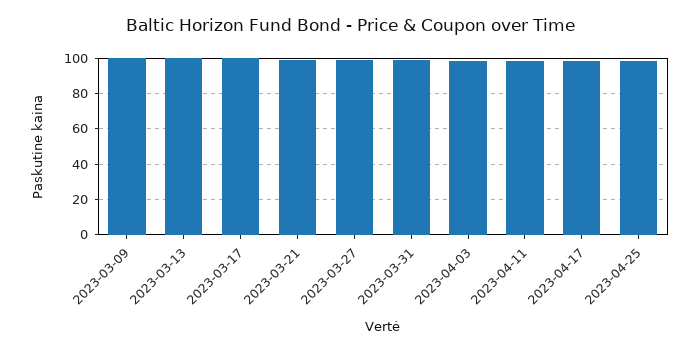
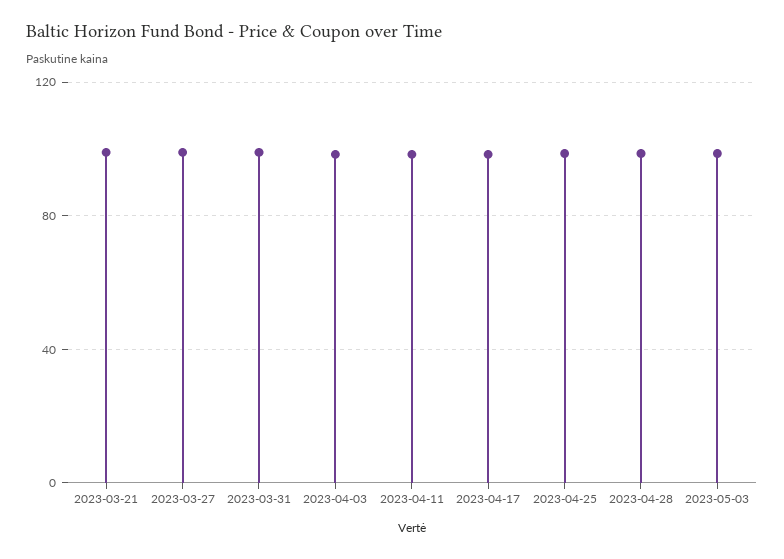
2023-03-09: 100 -> none
2023-03-13: 100 -> none
2023-03-17: 100 -> none
2023-04-28: none -> 100
2023-05-03: none -> 100

